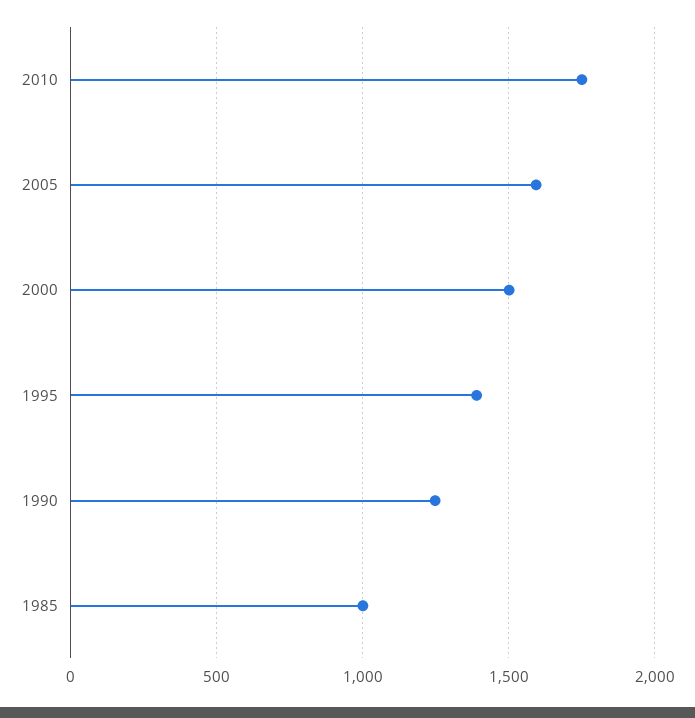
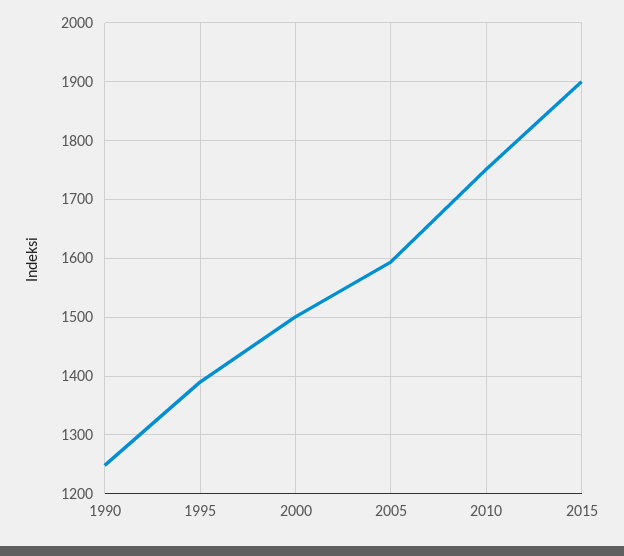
1985: 1000 -> none
2015: none -> 1900

